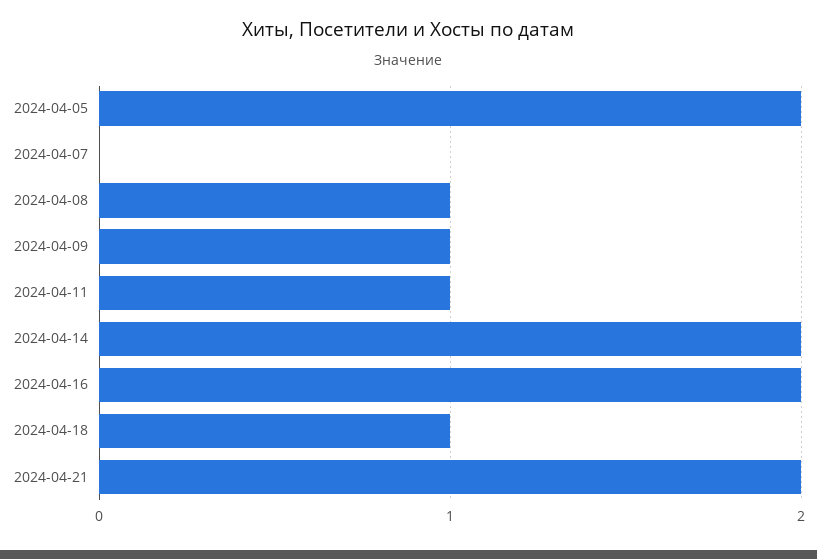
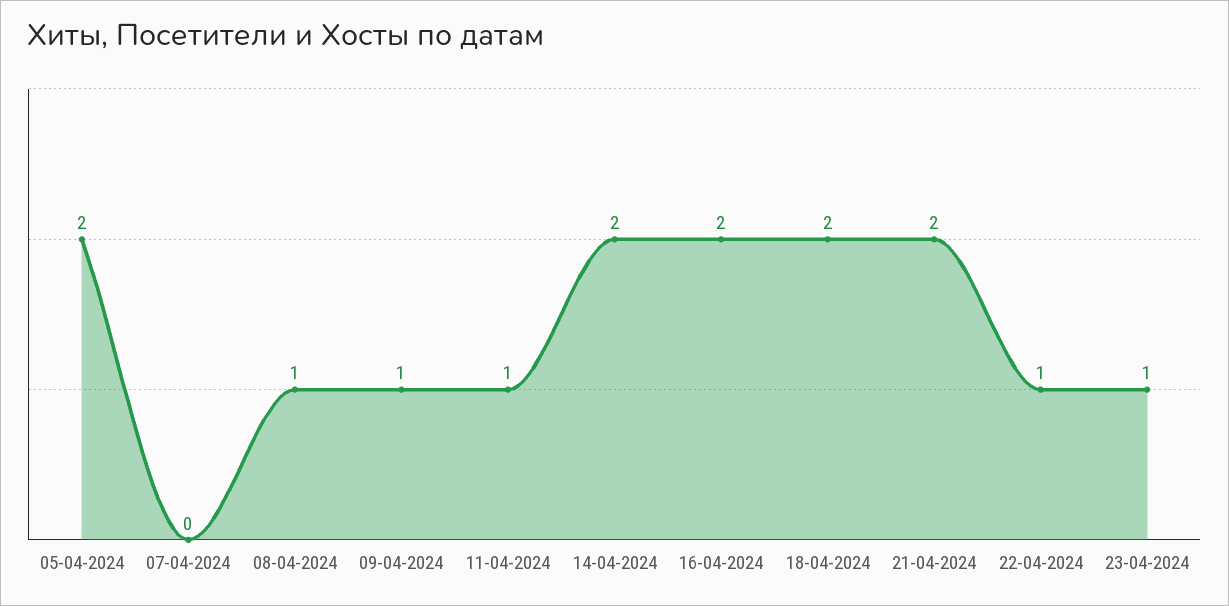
2024-04-18: 1 -> 2
22-04-2024: none -> 1
23-04-2024: none -> 1

